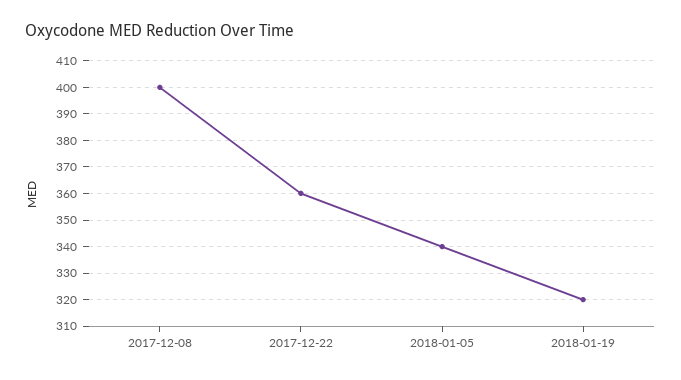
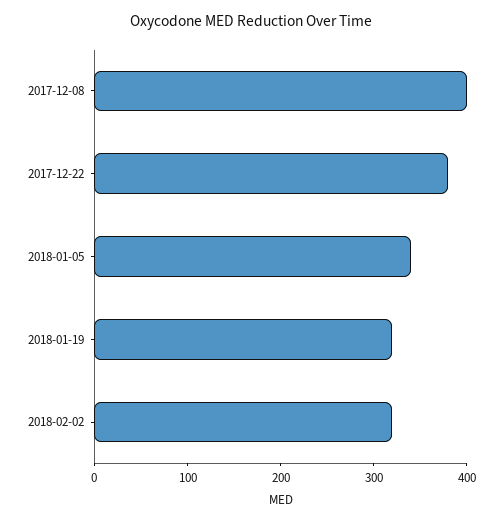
2017-12-22: 360 -> 380
2018-02-02: none -> 320

